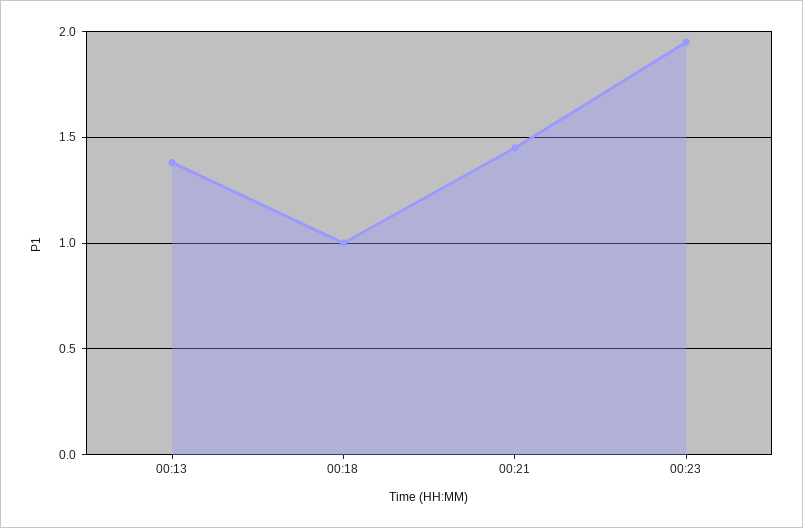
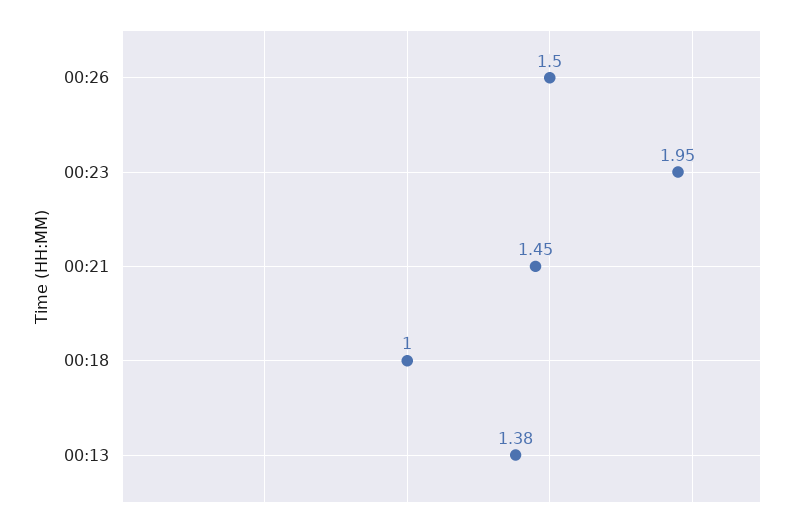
00:26: none -> 1.5

